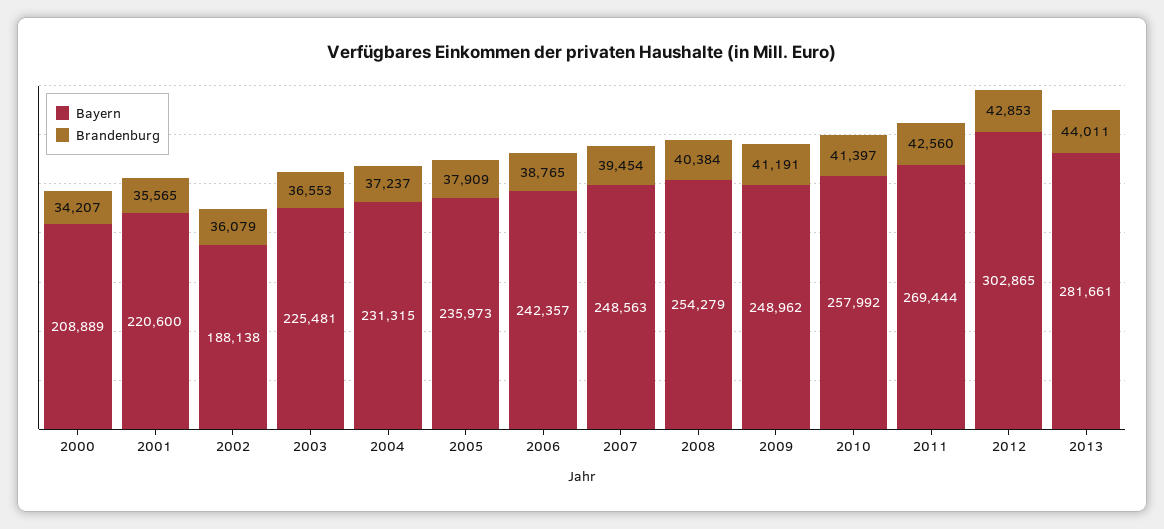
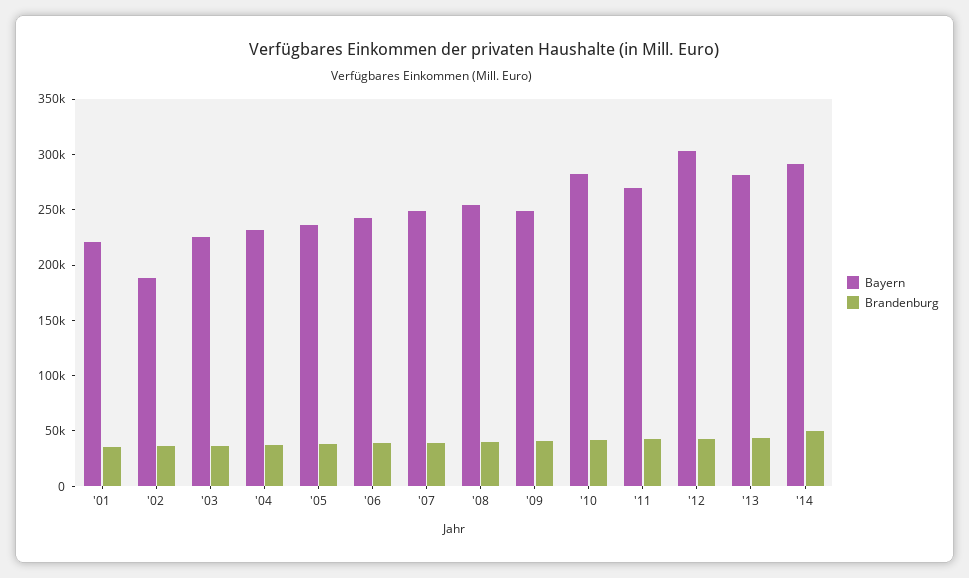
Bayern, 2000: 208889 -> none
Brandenburg, 2000: 34207 -> none
Bayern, 2010: 257992 -> 280000
Bayern, '14: none -> 290000
Brandenburg, '14: none -> 50000

